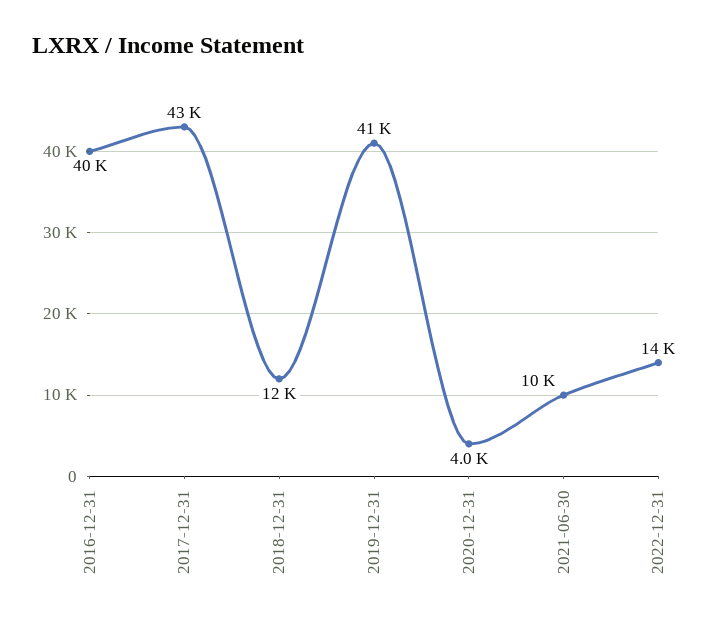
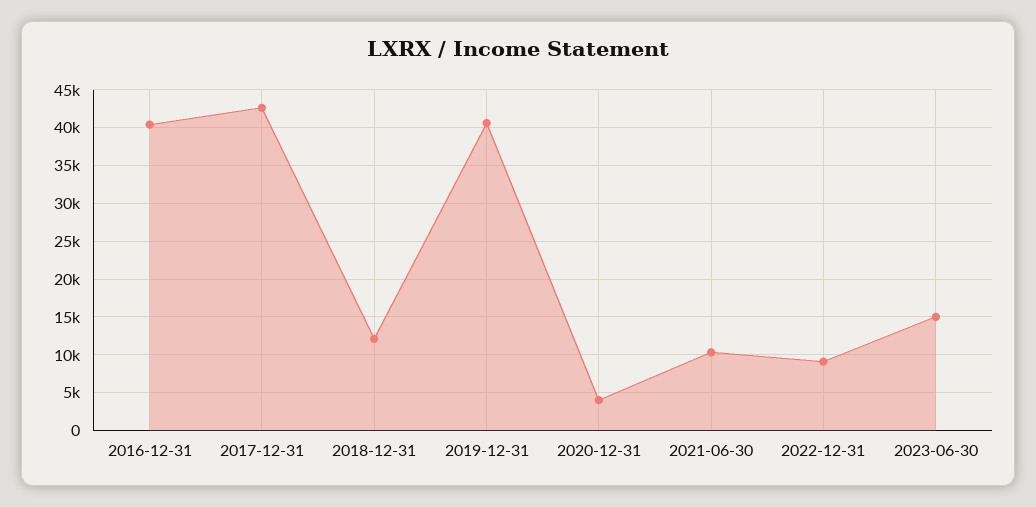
2022-12-31: 14000 -> 9000
2023-06-30: none -> 15000

